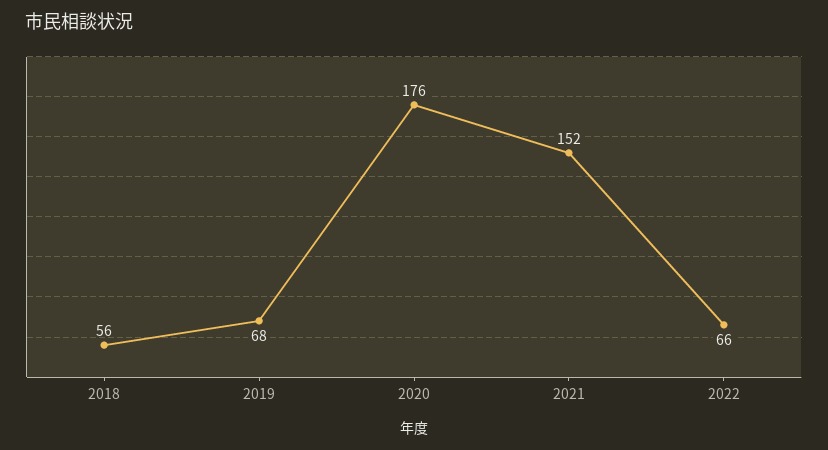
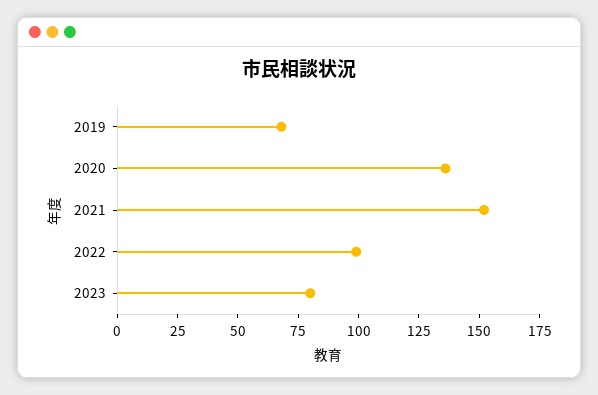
2018: 56 -> none
2020: 176 -> 135
2022: 66 -> 100
2023: none -> 80

